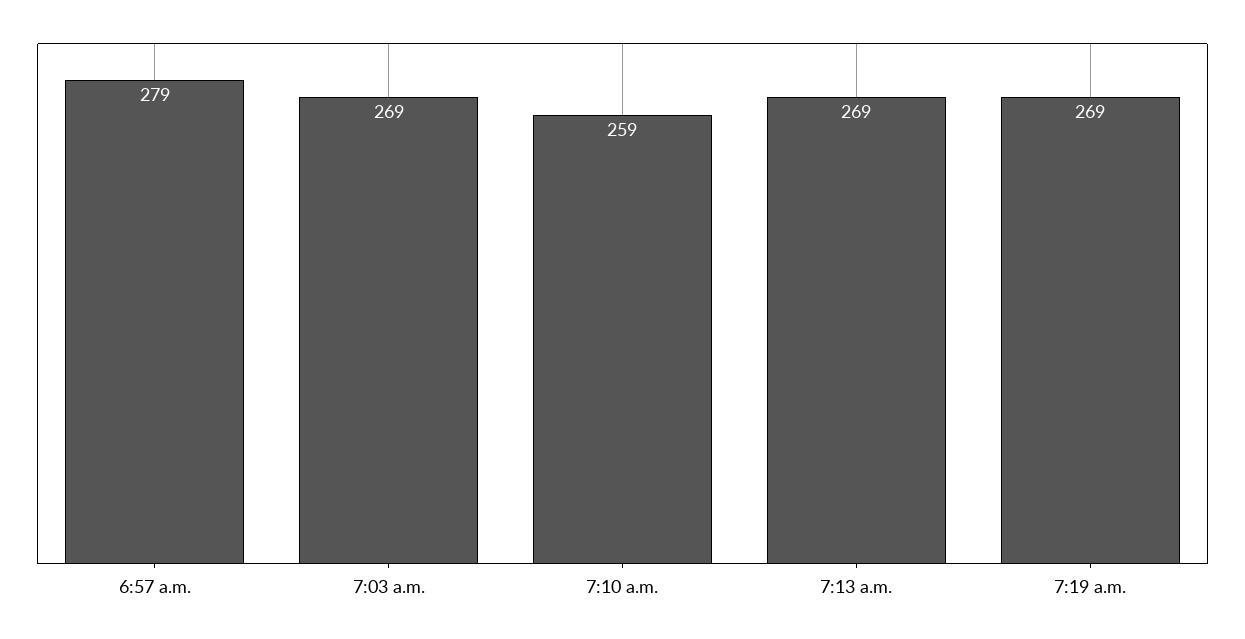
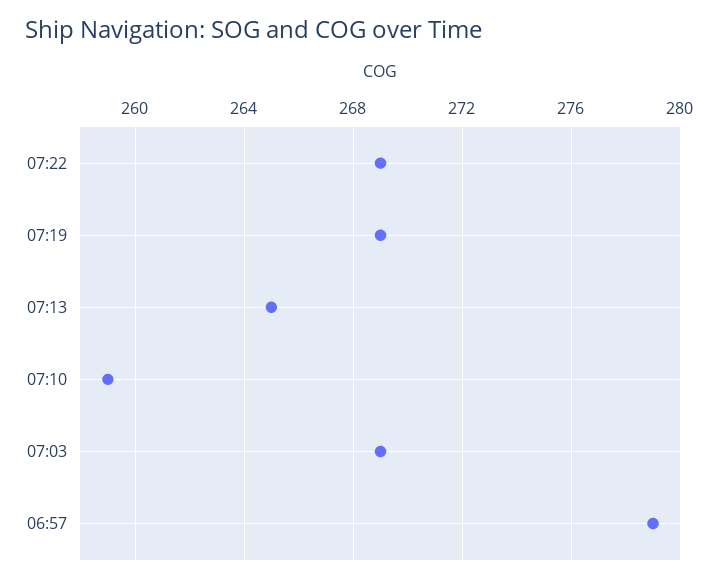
7:13 a.m.: 269 -> 265
07:22: none -> 269

